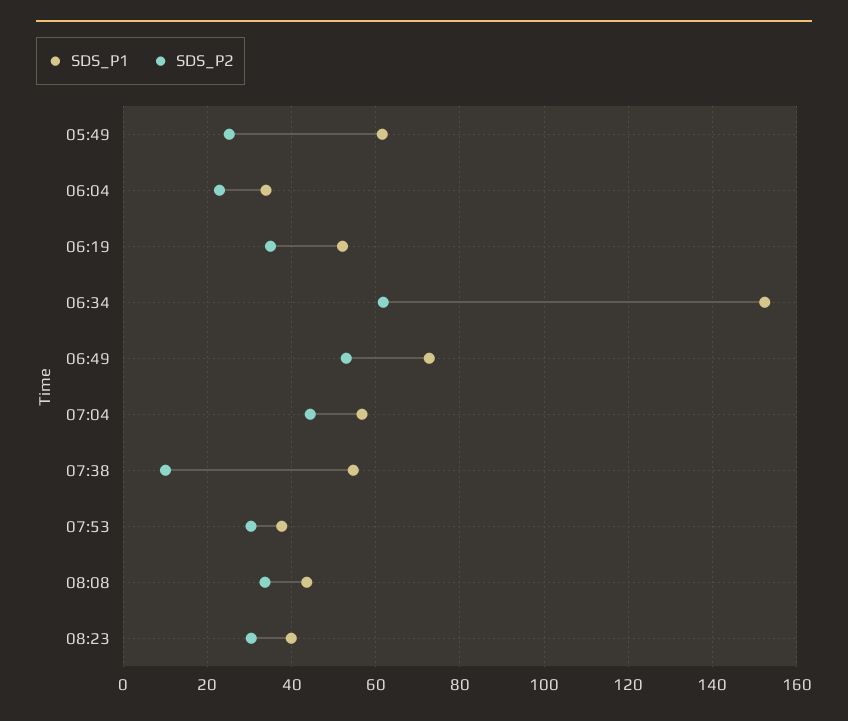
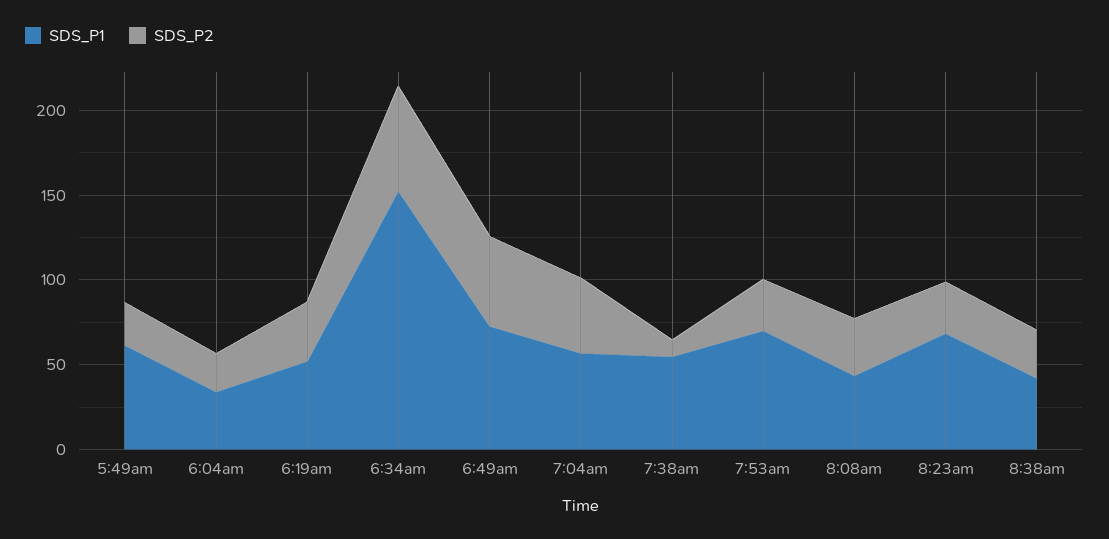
SDS_P1, 07:53: 38 -> 70
SDS_P1, 08:23: 40 -> 70
SDS_P1, 8:38am: none -> 40
SDS_P2, 8:38am: none -> 30

